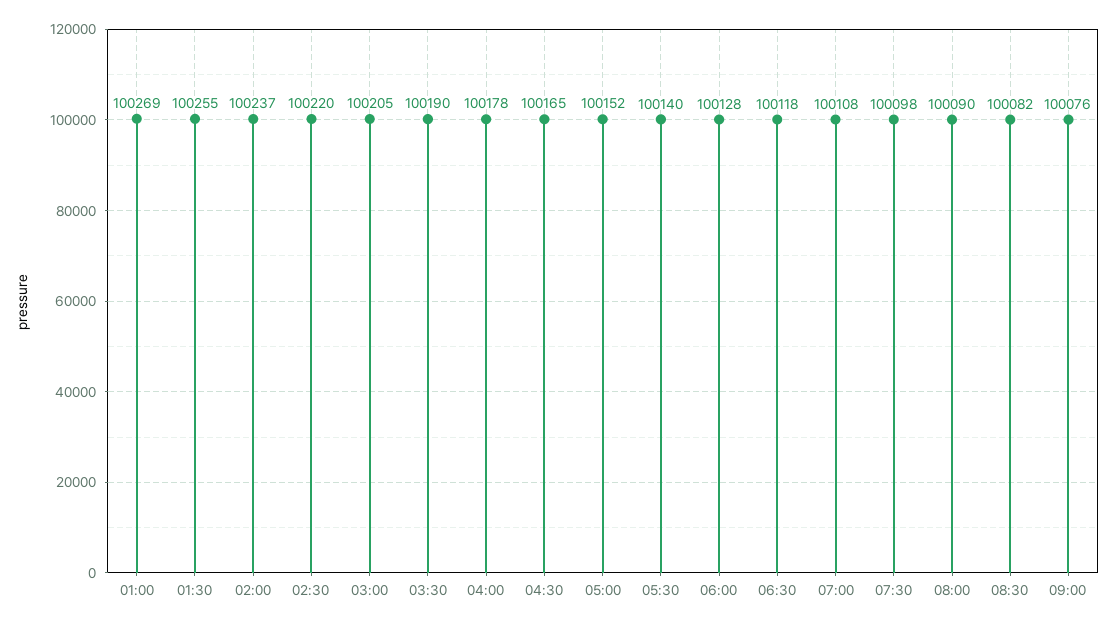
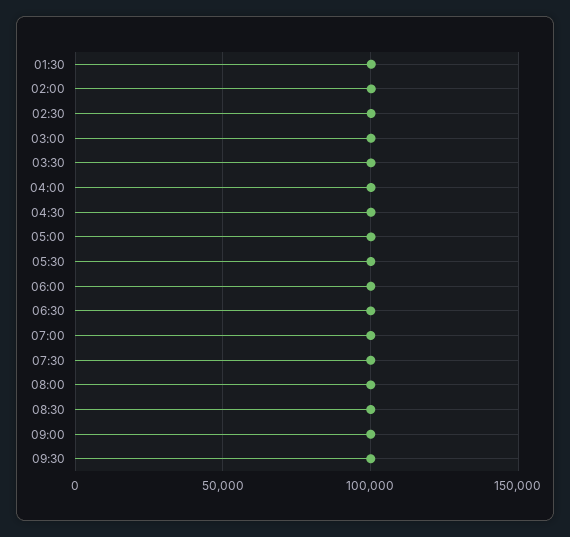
01:00: 100269 -> none
09:30: none -> 100000

